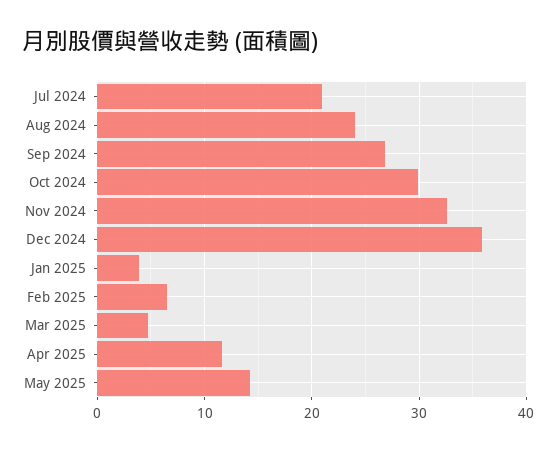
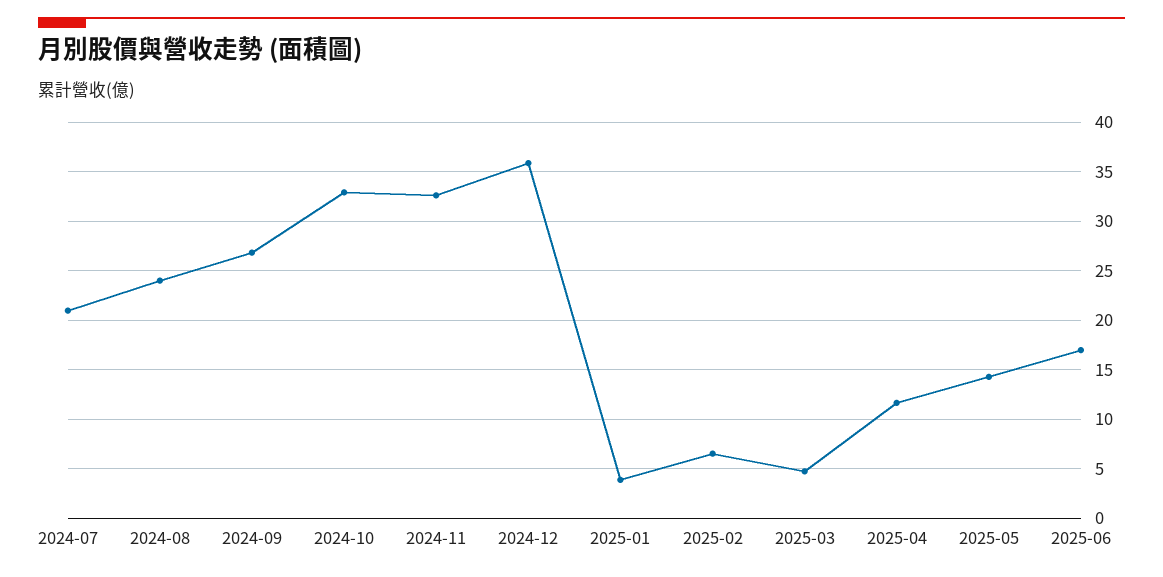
Oct 2024: 30 -> 33
2025-06: none -> 17

